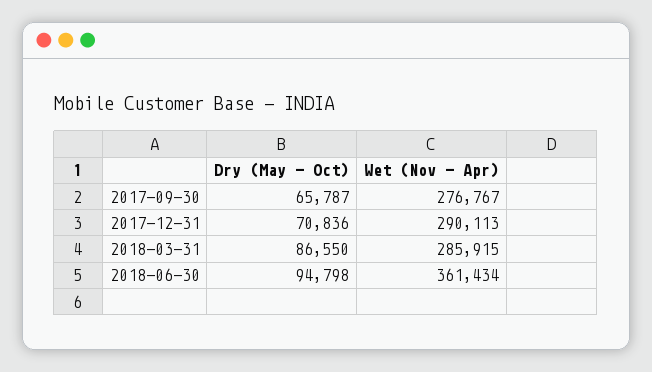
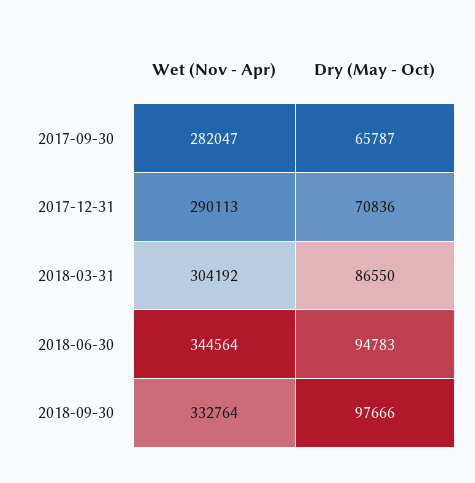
Wet (Nov - Apr), 2017-09-30: 276767 -> 282047
Wet (Nov - Apr), 2018-03-31: 285915 -> 304192
Dry (May - Oct), 2018-06-30: 94798 -> 94783
Wet (Nov - Apr), 2018-06-30: 361434 -> 344564
Wet (Nov - Apr), 2018-09-30: none -> 332764
Dry (May - Oct), 2018-09-30: none -> 97666

